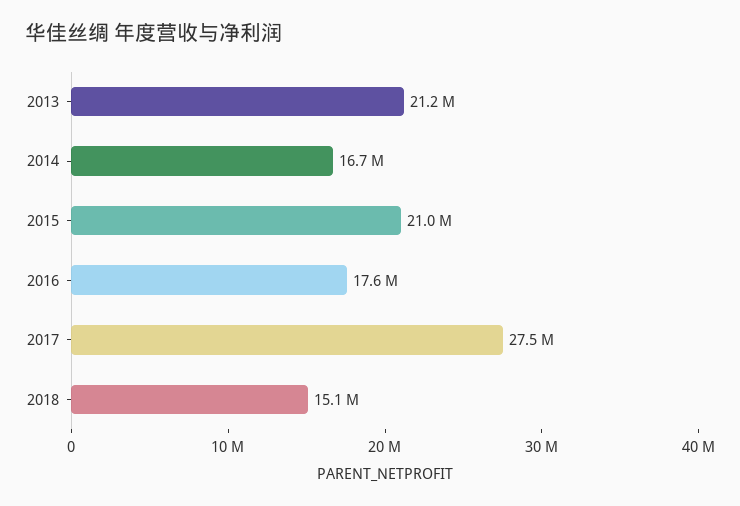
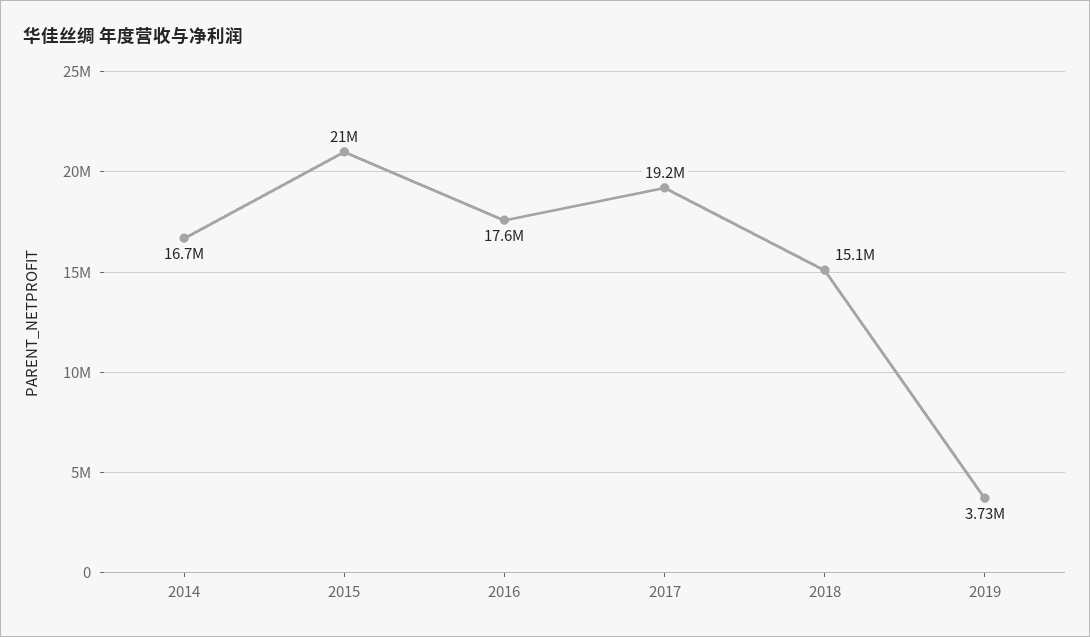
2013: 21200000 -> none
2017: 27500000 -> 19200000
2019: none -> 3730000

